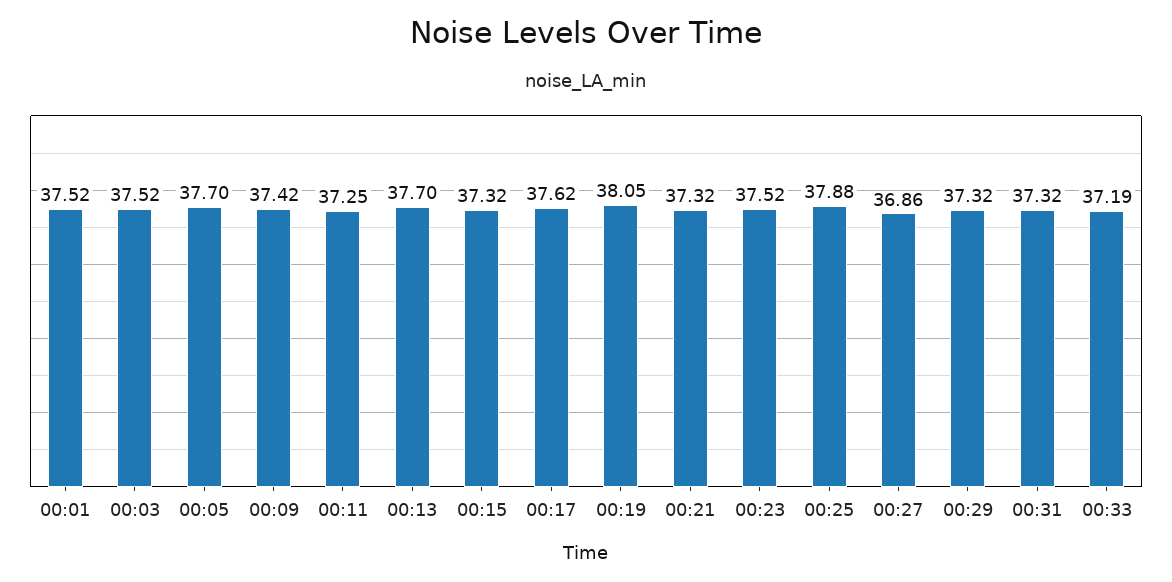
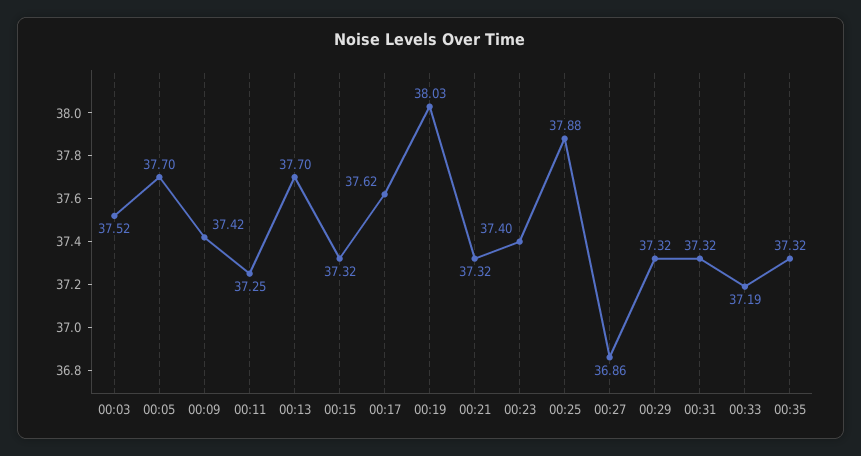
00:01: 37.52 -> none
00:19: 38.05 -> 38.03
00:23: 37.52 -> 37.4
00:35: none -> 37.32

